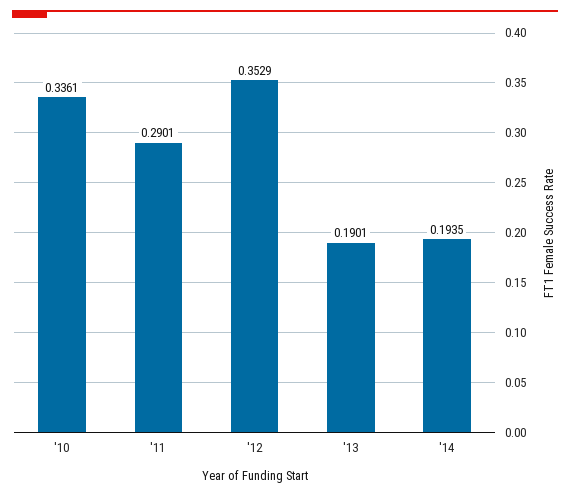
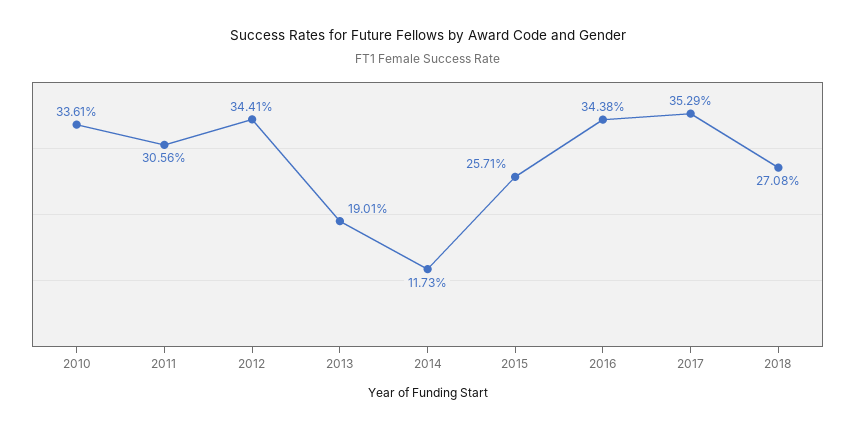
'11: 0.2901 -> 0.3056
'12: 0.3529 -> 0.3441
'14: 0.1935 -> 0.1173
2015: none -> 0.2571
2016: none -> 0.3438
2017: none -> 0.3529
2018: none -> 0.2708

